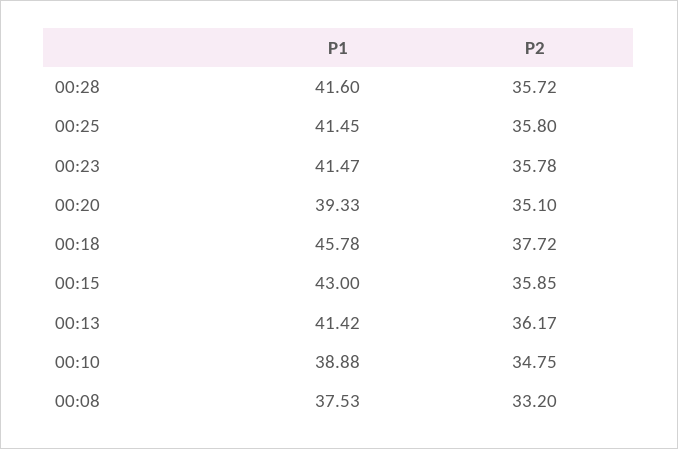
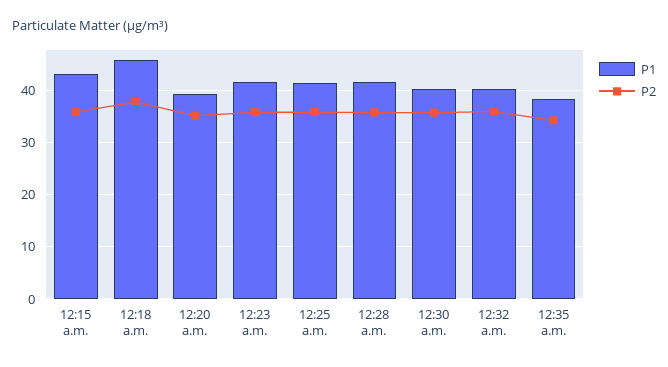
P1, 00:13: 41.42 -> none
P2, 00:13: 36.17 -> none
P1, 00:10: 38.88 -> none
P2, 00:10: 34.75 -> none
P1, 00:08: 37.53 -> none
P2, 00:08: 33.2 -> none
P1, 12:30 a.m.: none -> 40
P2, 12:30 a.m.: none -> 36
P1, 12:32 a.m.: none -> 40
P2, 12:32 a.m.: none -> 36
P1, 12:35 a.m.: none -> 38
P2, 12:35 a.m.: none -> 34

